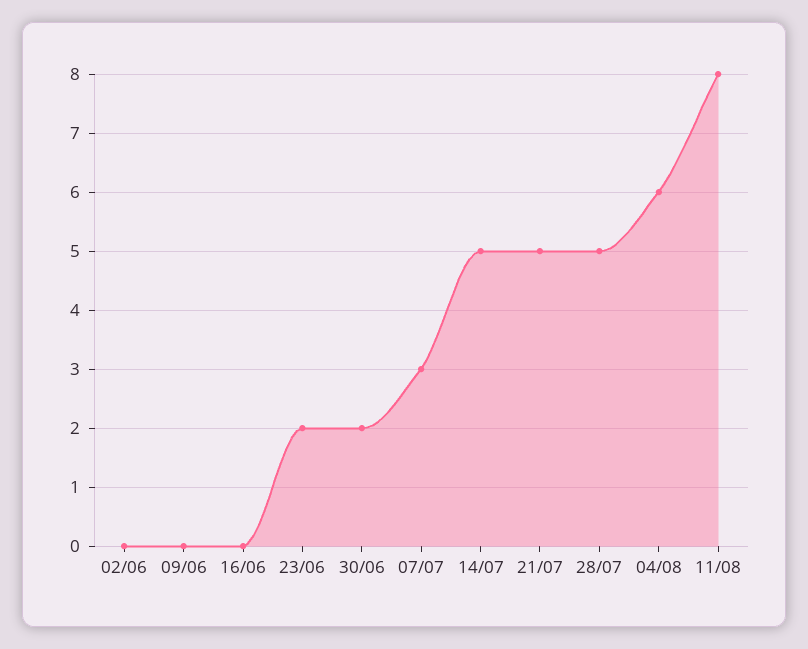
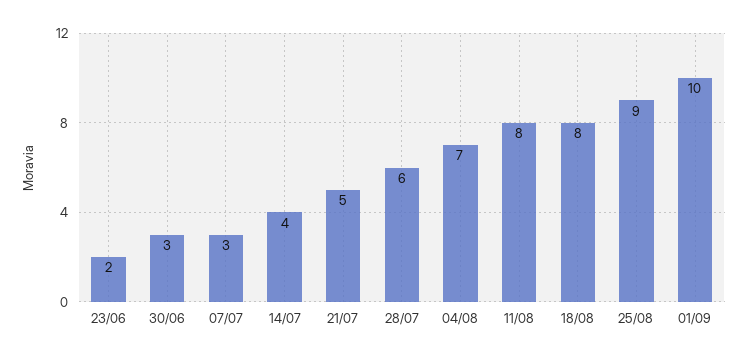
02/06: 0 -> none
09/06: 0 -> none
16/06: 0 -> none
30/06: 2 -> 3
14/07: 5 -> 4
28/07: 5 -> 6
04/08: 6 -> 7
18/08: none -> 8
25/08: none -> 9
01/09: none -> 10

